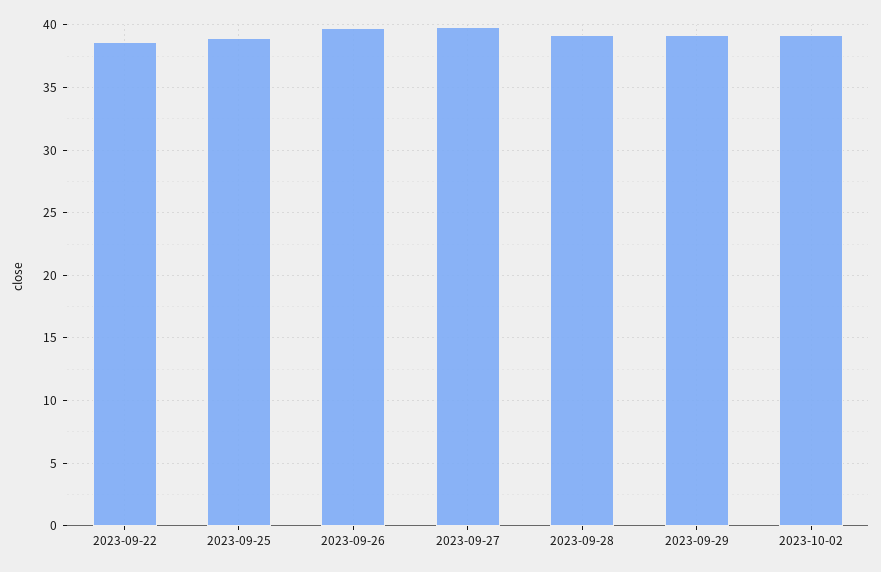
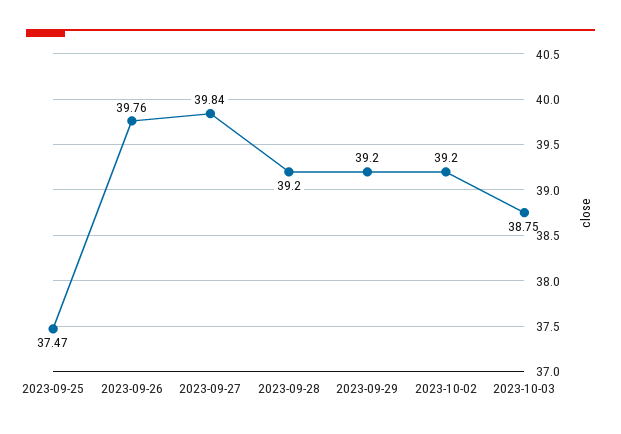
2023-09-22: 38.5 -> none
2023-09-25: 39 -> 37.47
2023-10-03: none -> 38.75

